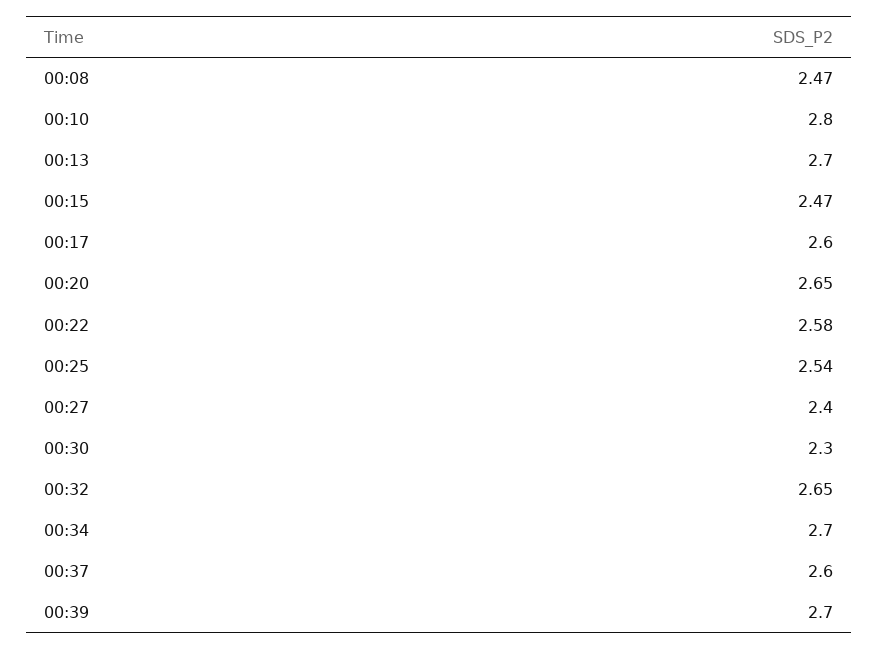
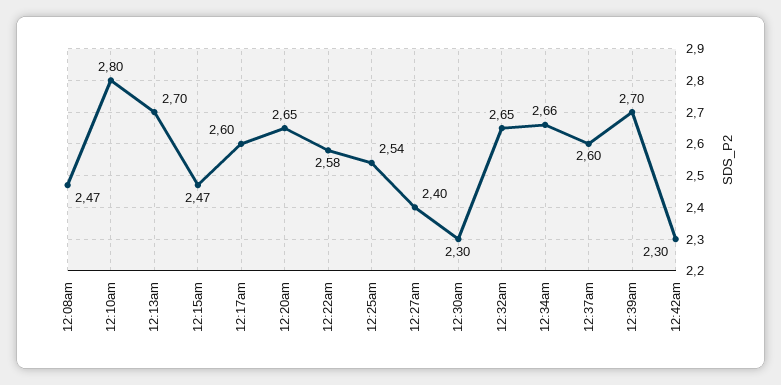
00:34: 2.7 -> 2.66
12:42am: none -> 2.3

